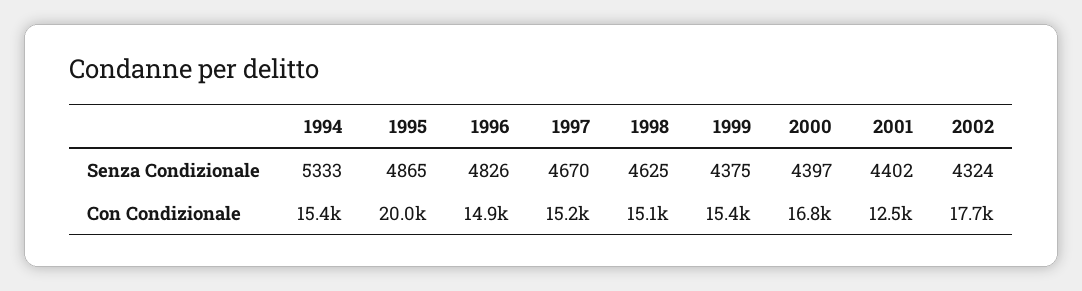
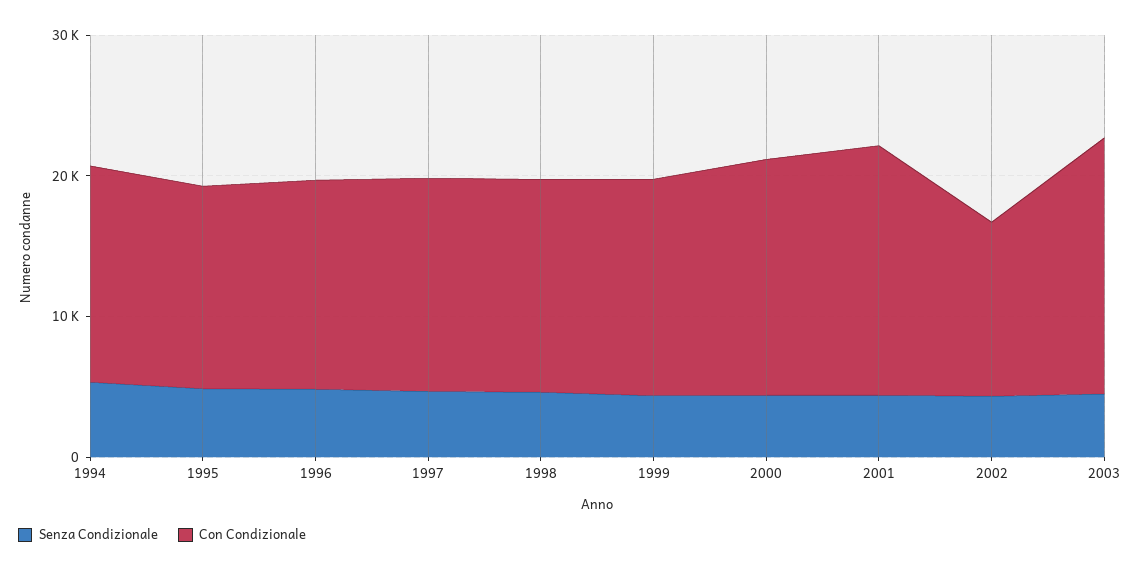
Con Condizionale, 1995: 20000 -> 14000
Con Condizionale, 2001: 12500 -> 18000
Con Condizionale, 2002: 17700 -> 12000
Senza Condizionale, 2003: none -> 4000
Con Condizionale, 2003: none -> 18000

